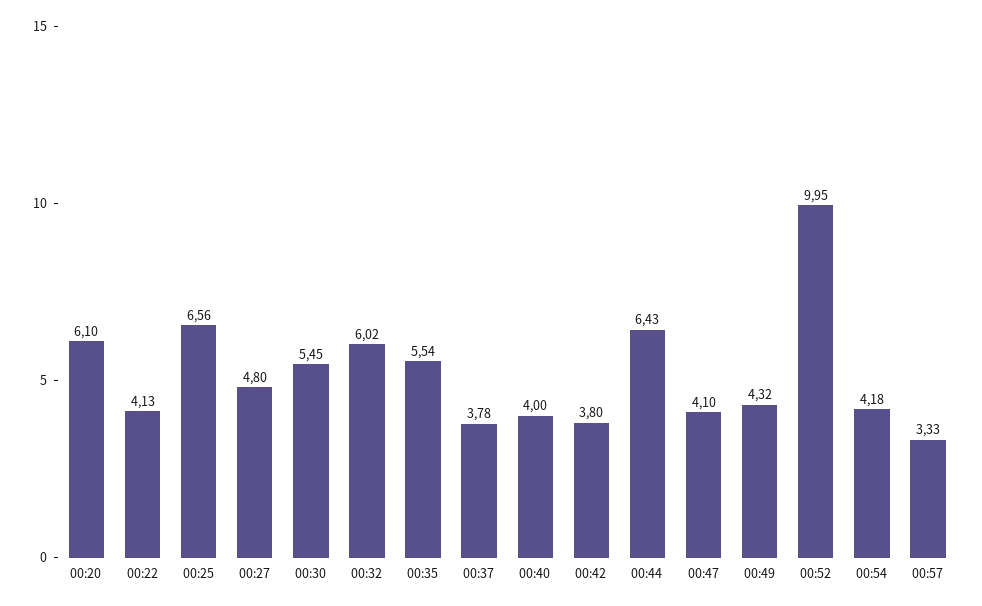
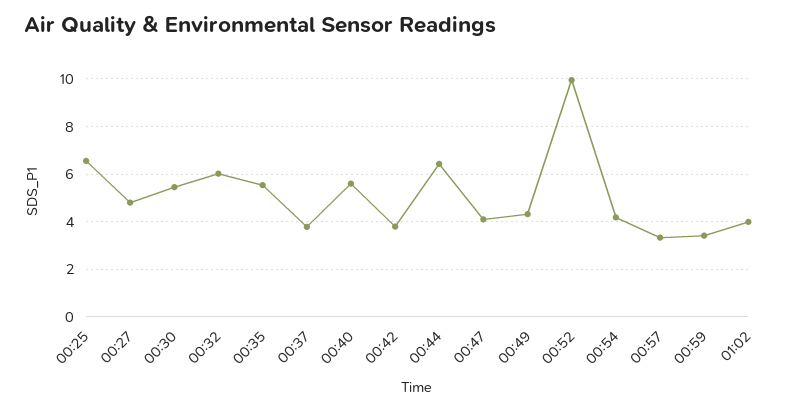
00:20: 6.1 -> none
00:22: 4.13 -> none
00:40: 4 -> 5.5
00:59: none -> 3.5
01:02: none -> 4

